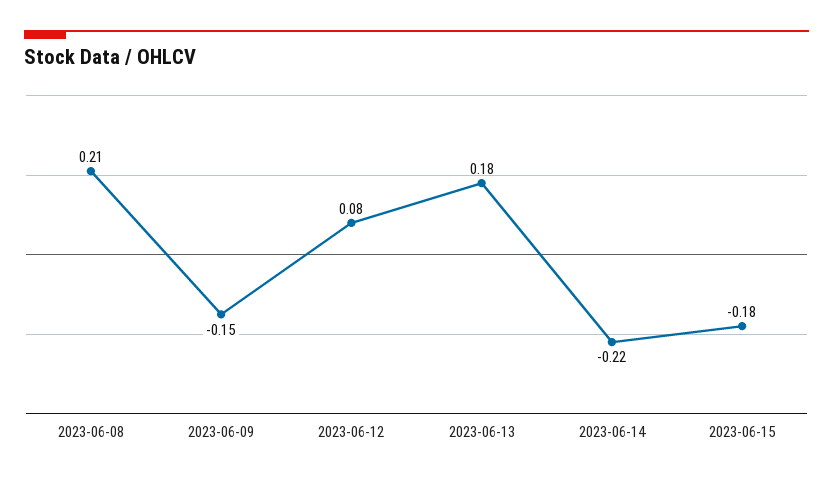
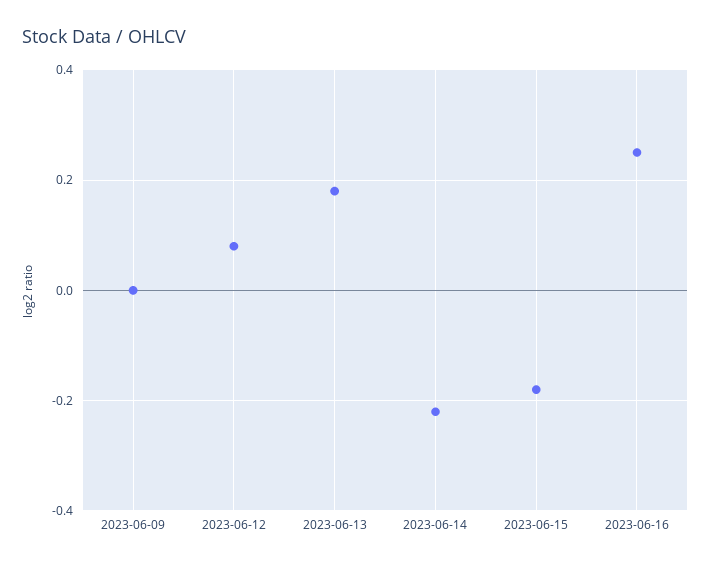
2023-06-08: 0.21 -> none
2023-06-09: -0.15 -> 0
2023-06-16: none -> 0.25

